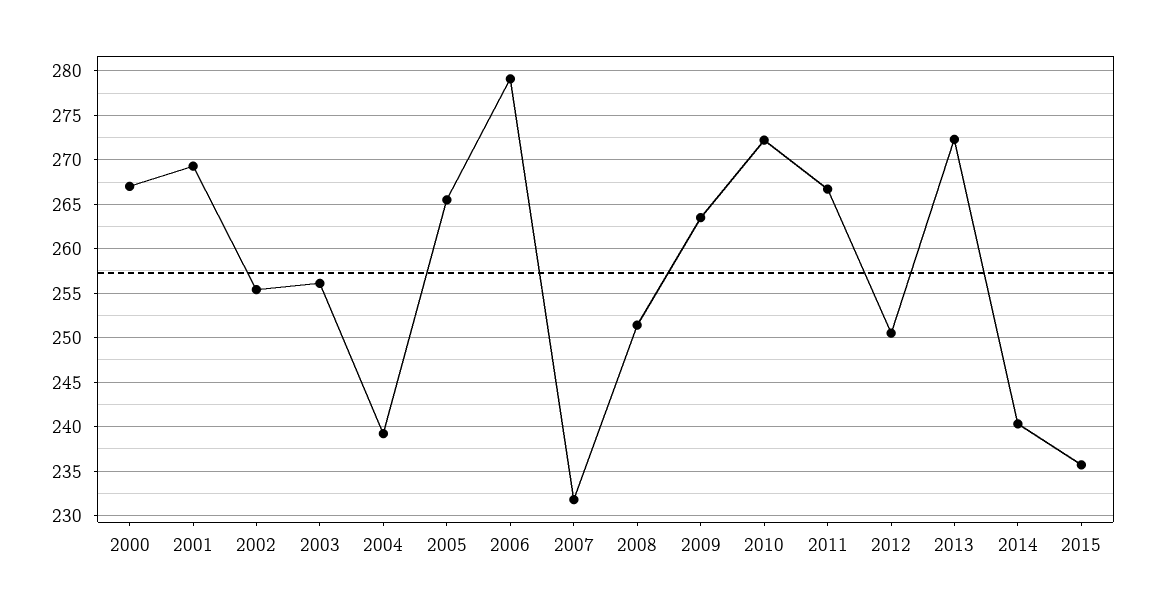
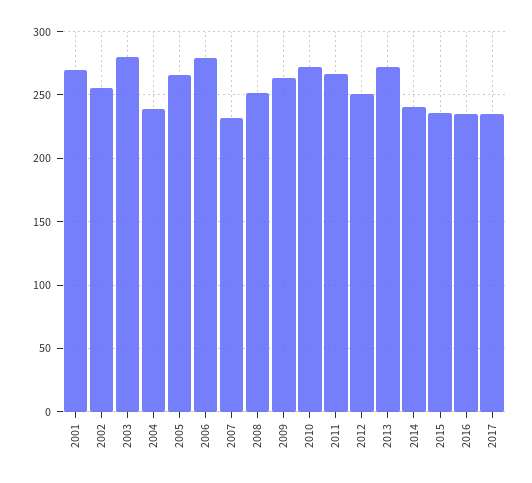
2000: 267 -> none
2003: 256 -> 280
2016: none -> 235
2017: none -> 235

